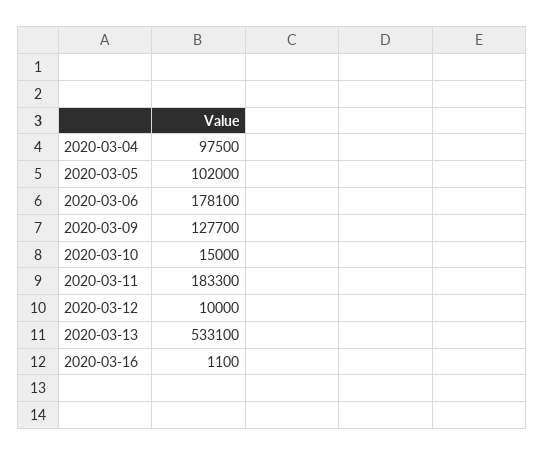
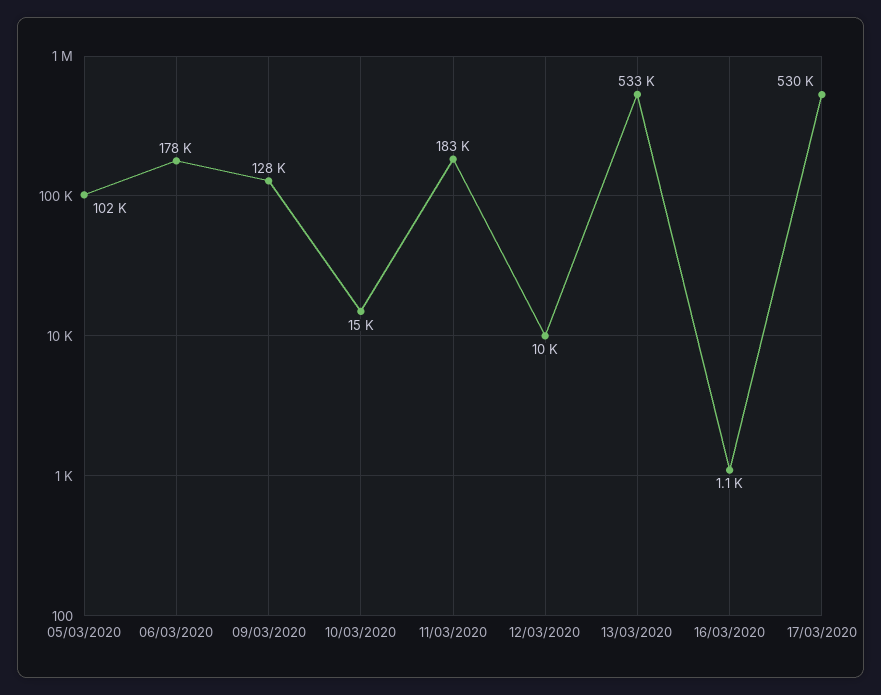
2020-03-04: 97500 -> none
17/03/2020: none -> 530000

